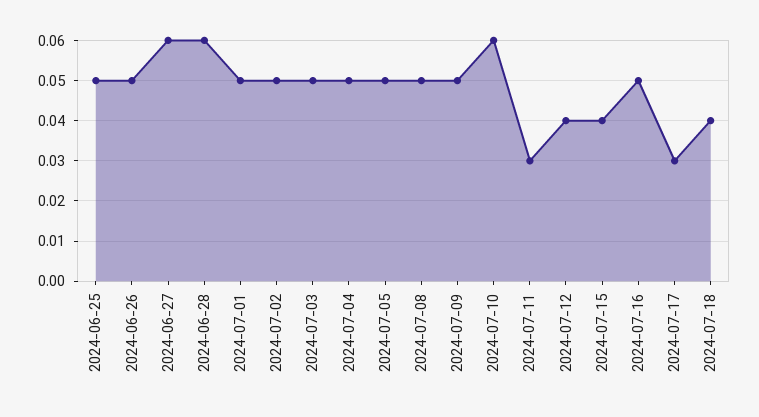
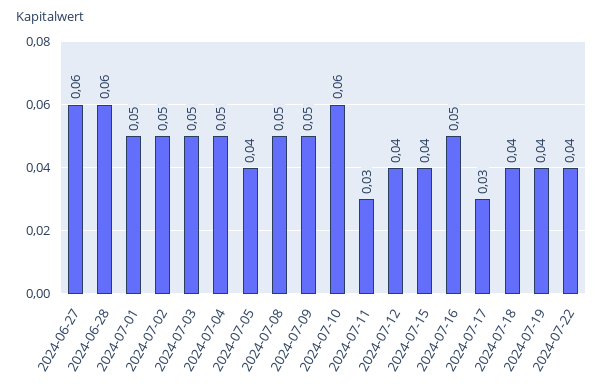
2024-06-25: 0.05 -> none
2024-06-26: 0.05 -> none
2024-07-05: 0.05 -> 0.04
2024-07-19: none -> 0.04
2024-07-22: none -> 0.04

